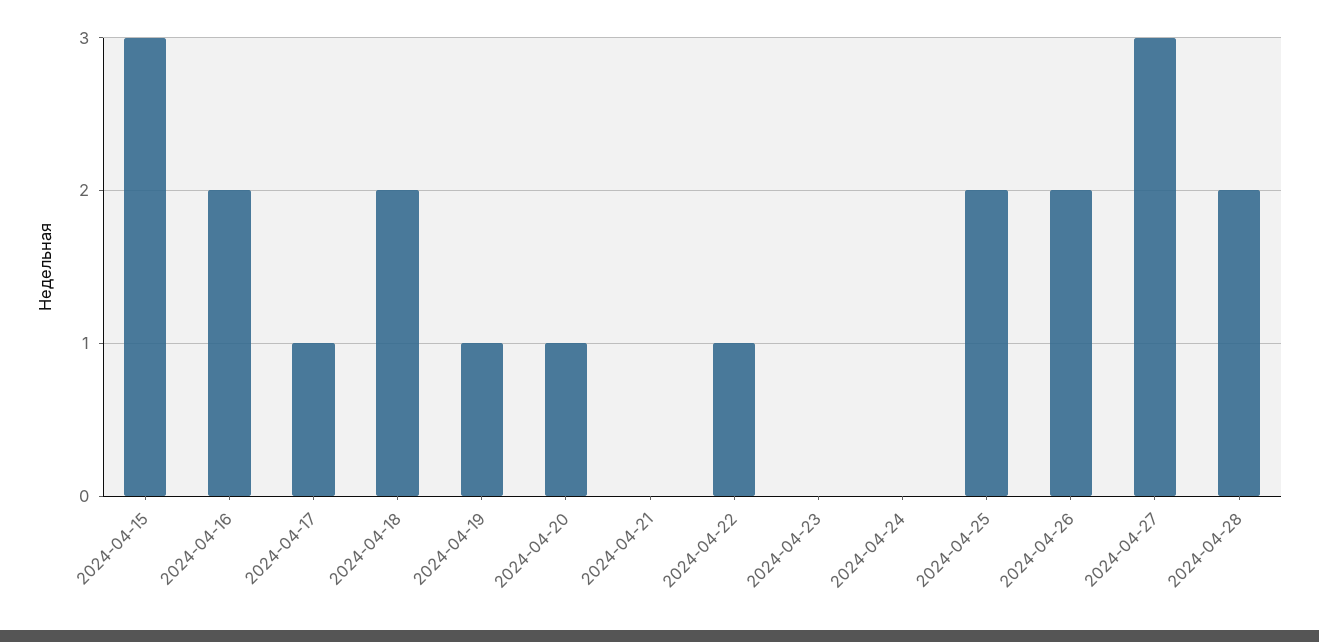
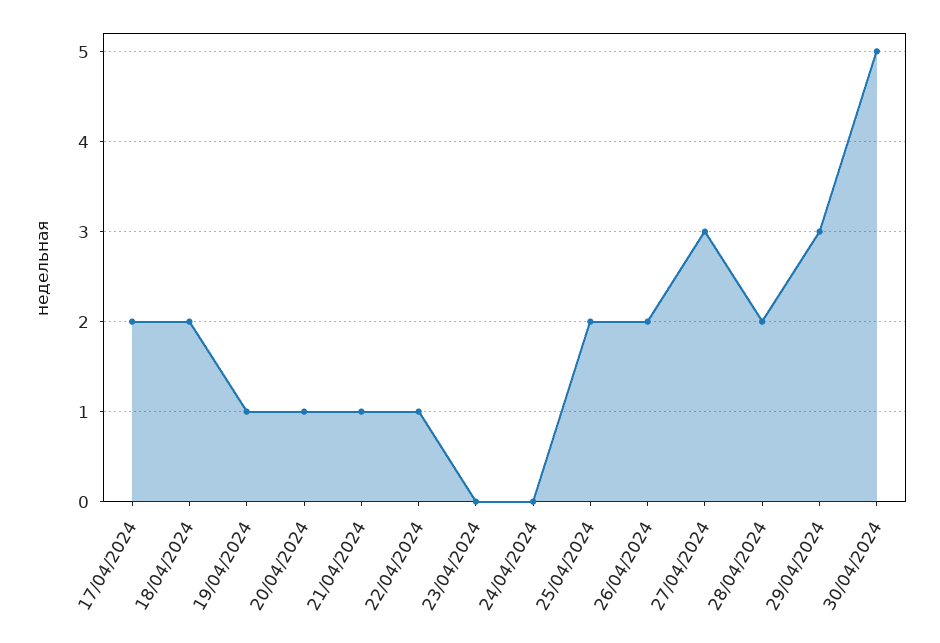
2024-04-15: 3 -> none
2024-04-16: 2 -> none
2024-04-17: 1 -> 2
2024-04-21: 0 -> 1
29/04/2024: none -> 3
30/04/2024: none -> 5

